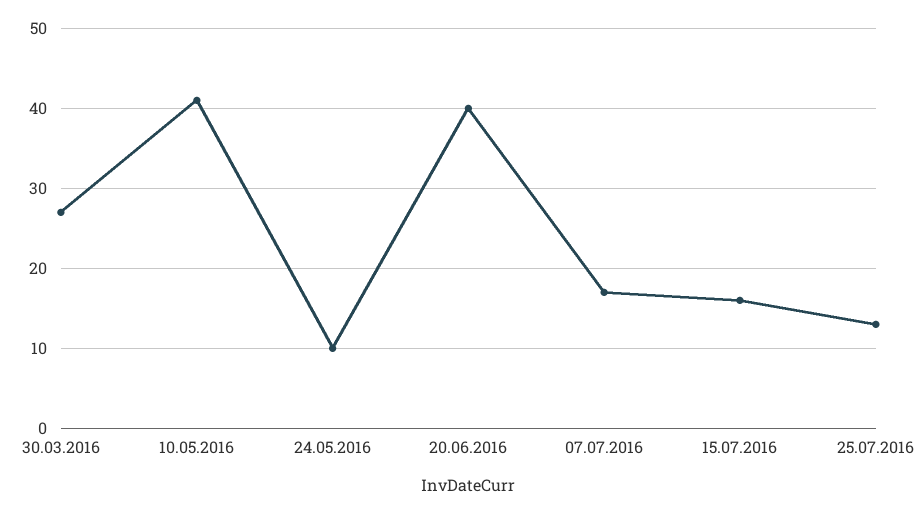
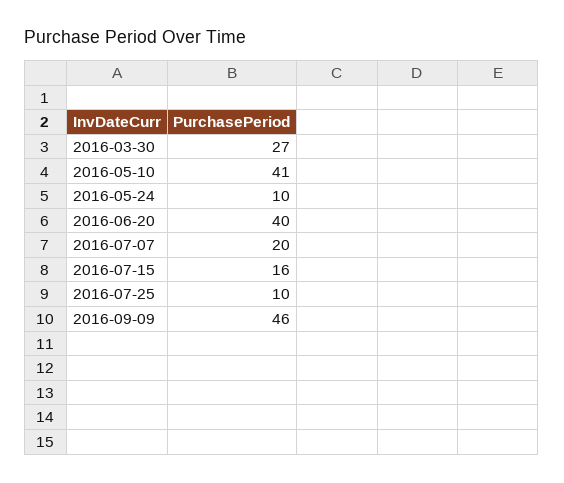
07.07.2016: 17 -> 20
25.07.2016: 13 -> 10
2016-09-09: none -> 46

